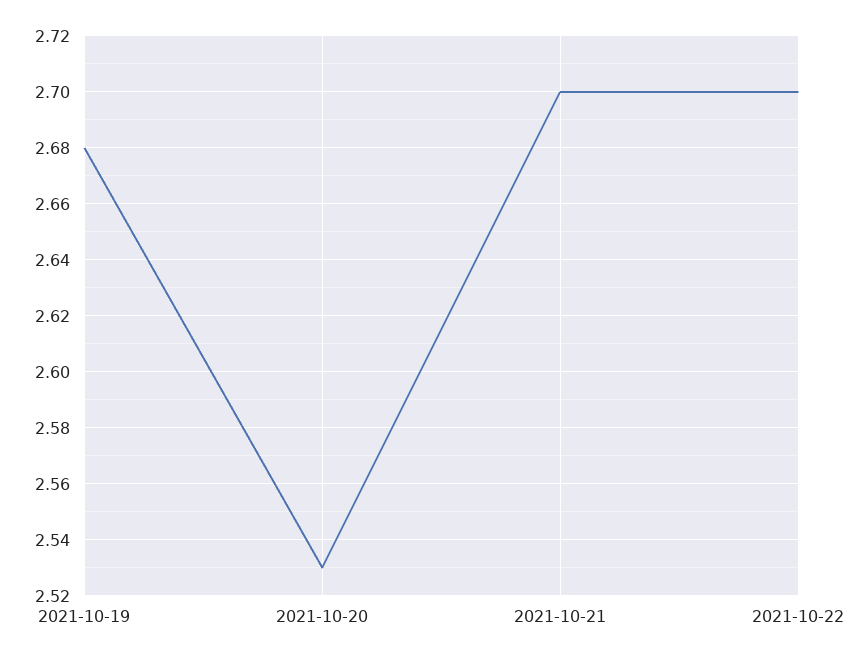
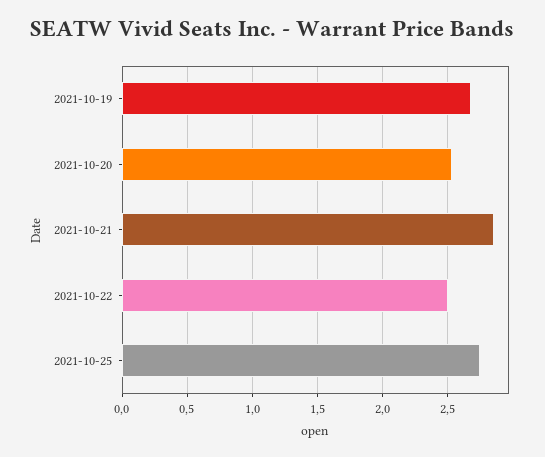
2021-10-21: 2.7 -> 2.85
2021-10-22: 2.7 -> 2.5
2021-10-25: none -> 2.75

